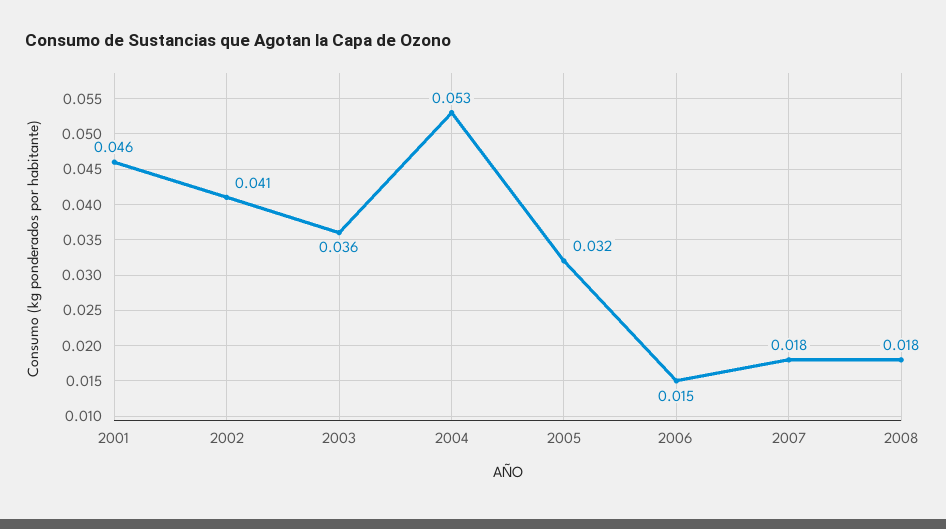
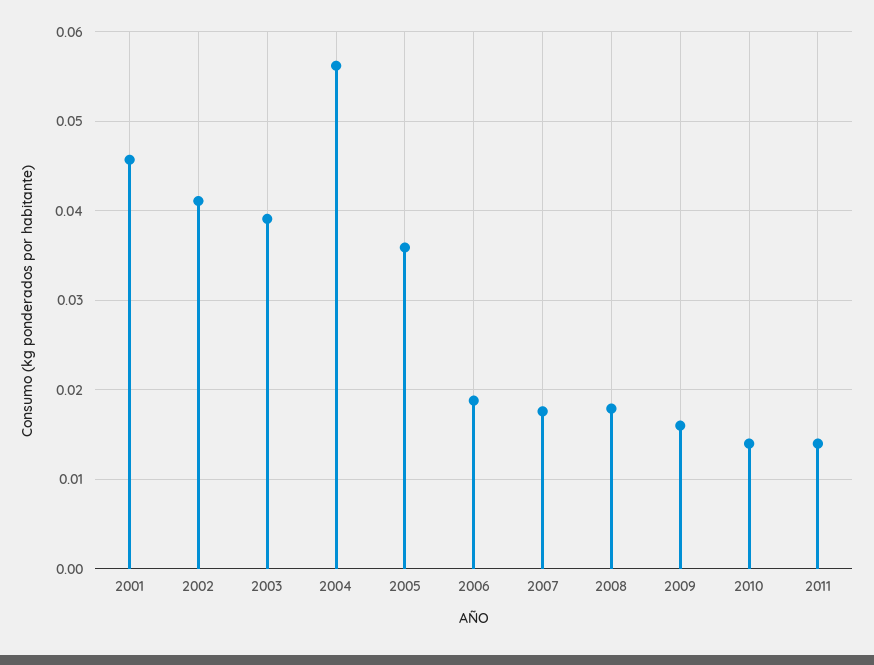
2003: 0.036 -> 0.039
2004: 0.053 -> 0.056
2005: 0.032 -> 0.036
2006: 0.015 -> 0.019
2009: none -> 0.016
2010: none -> 0.014
2011: none -> 0.014

